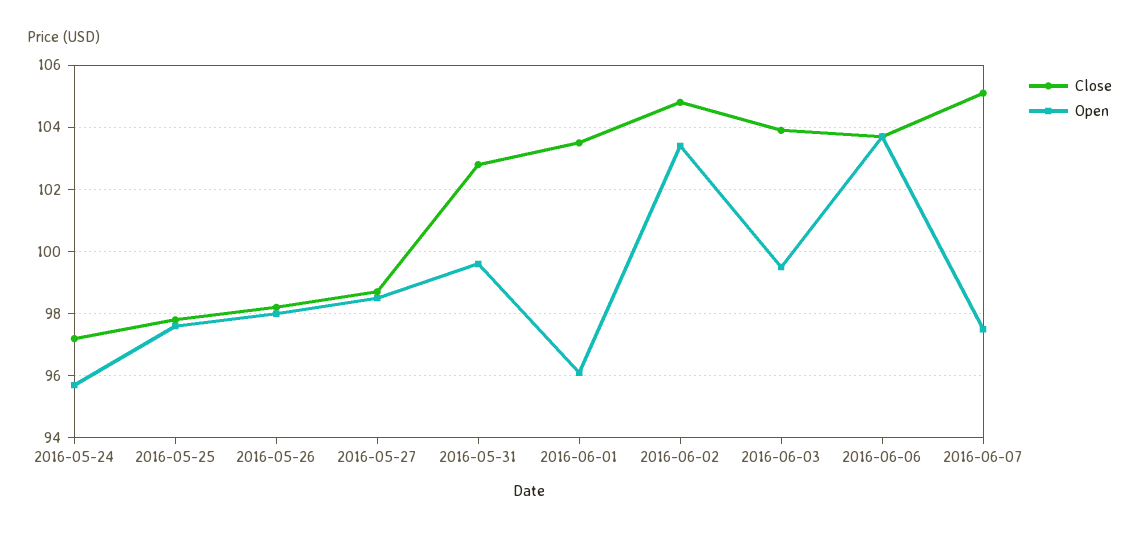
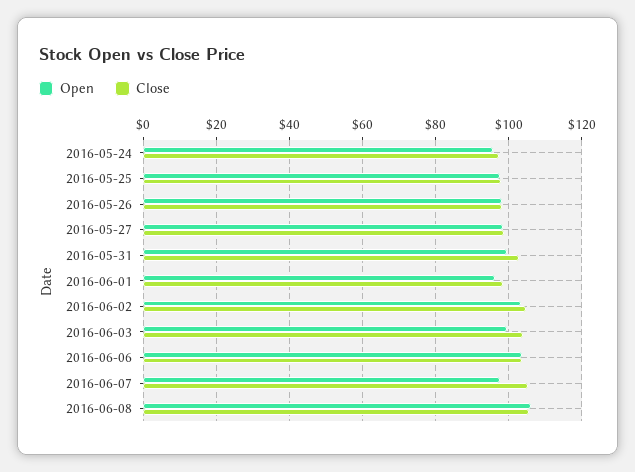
Close, 2016-06-01: 103.5 -> 98
Open, 2016-06-08: none -> 106
Close, 2016-06-08: none -> 106

